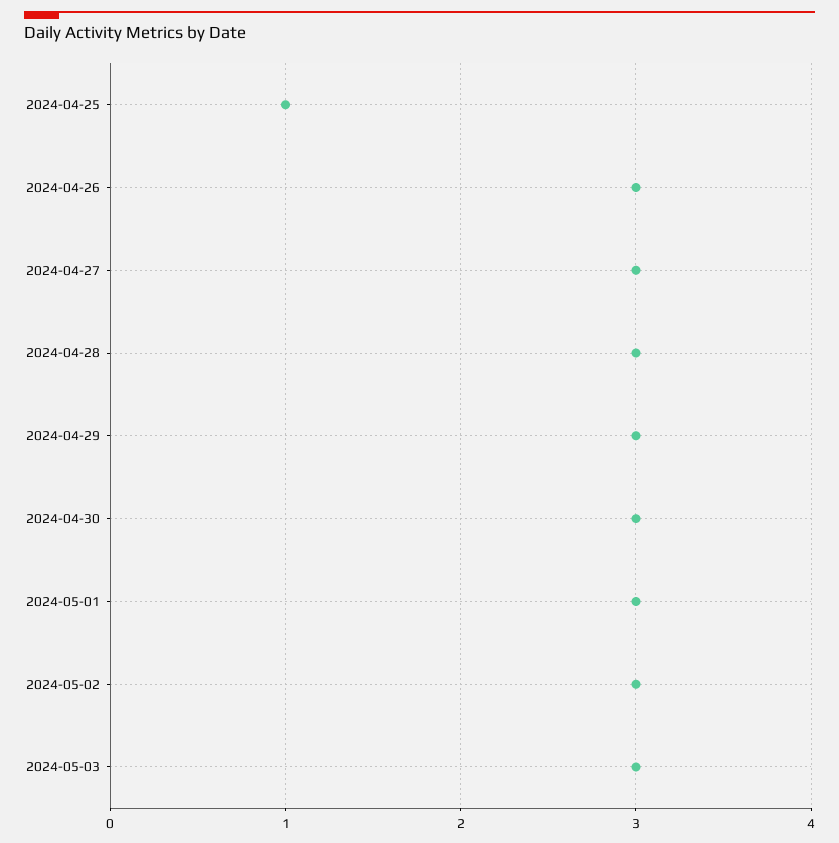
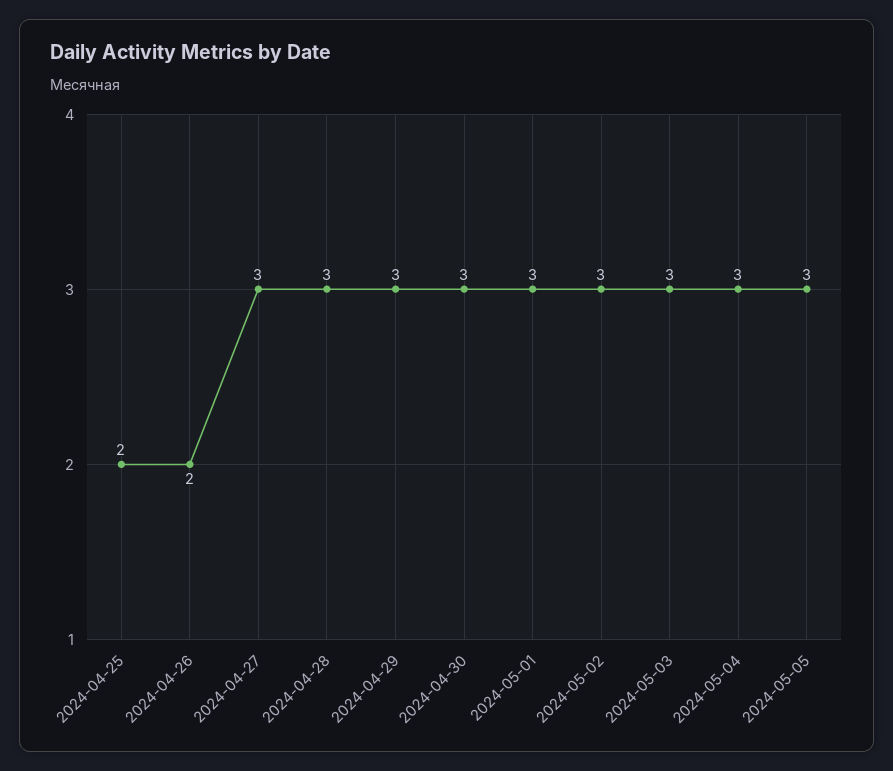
2024-04-25: 1 -> 2
2024-04-26: 3 -> 2
2024-05-04: none -> 3
2024-05-05: none -> 3

